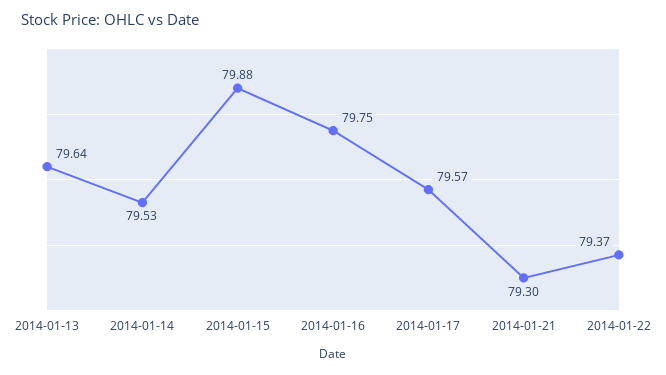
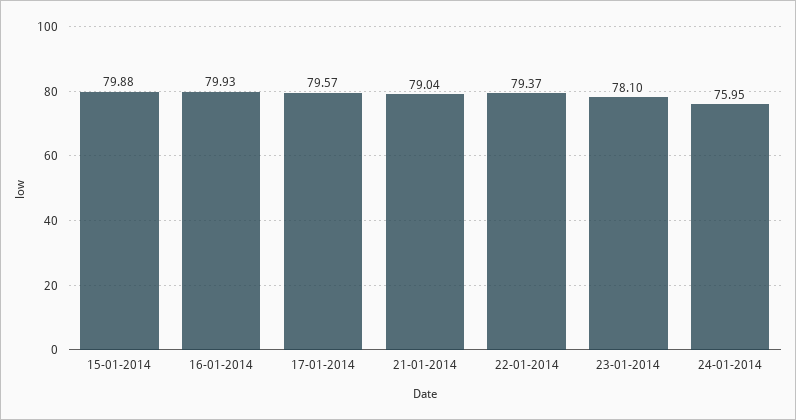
2014-01-13: 79.64 -> none
2014-01-14: 79.53 -> none
2014-01-16: 79.75 -> 79.93
2014-01-21: 79.3 -> 79.04
23-01-2014: none -> 78.1
24-01-2014: none -> 75.95

